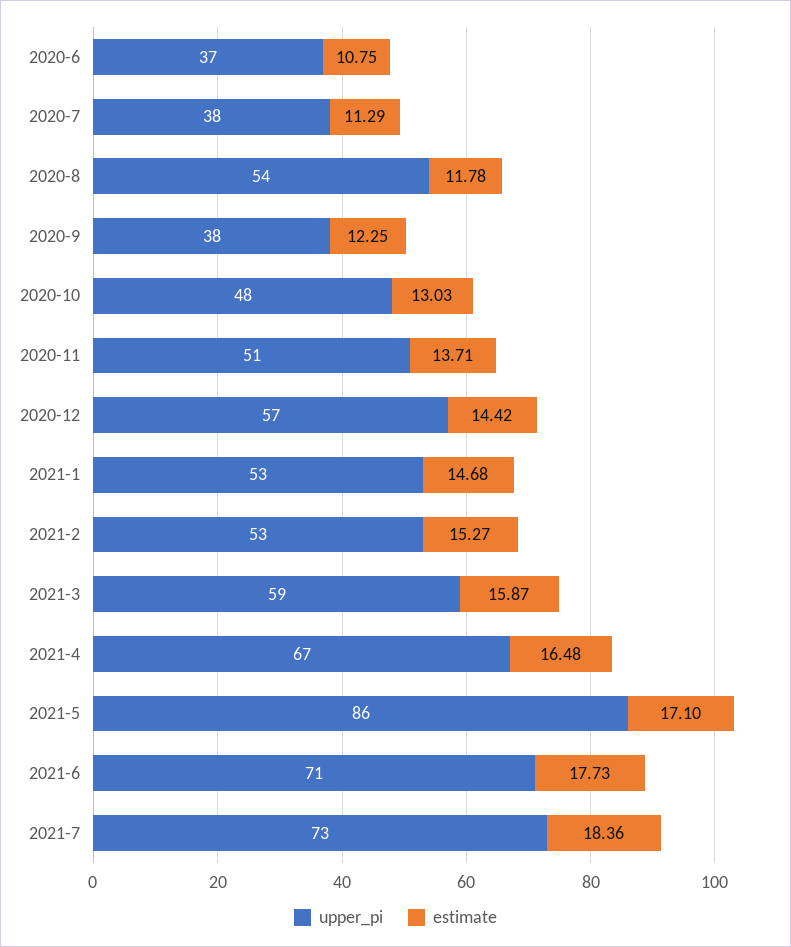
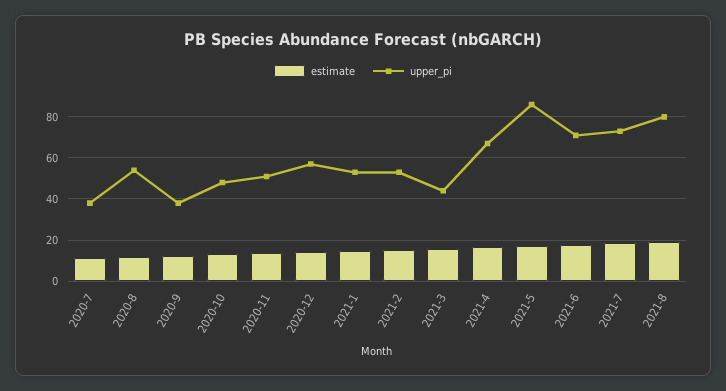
upper_pi, 2020-6: 37 -> none
estimate, 2020-6: 10.75 -> none
upper_pi, 2021-3: 59 -> 45
estimate, 2021-8: none -> 20
upper_pi, 2021-8: none -> 80

